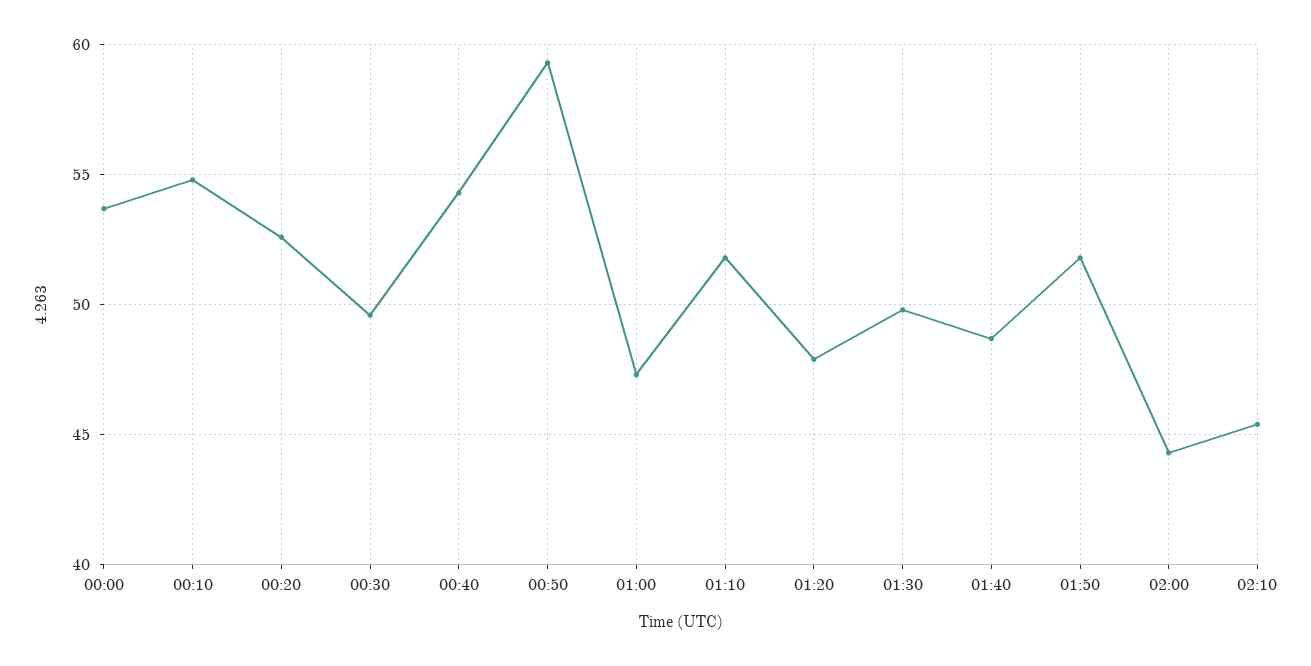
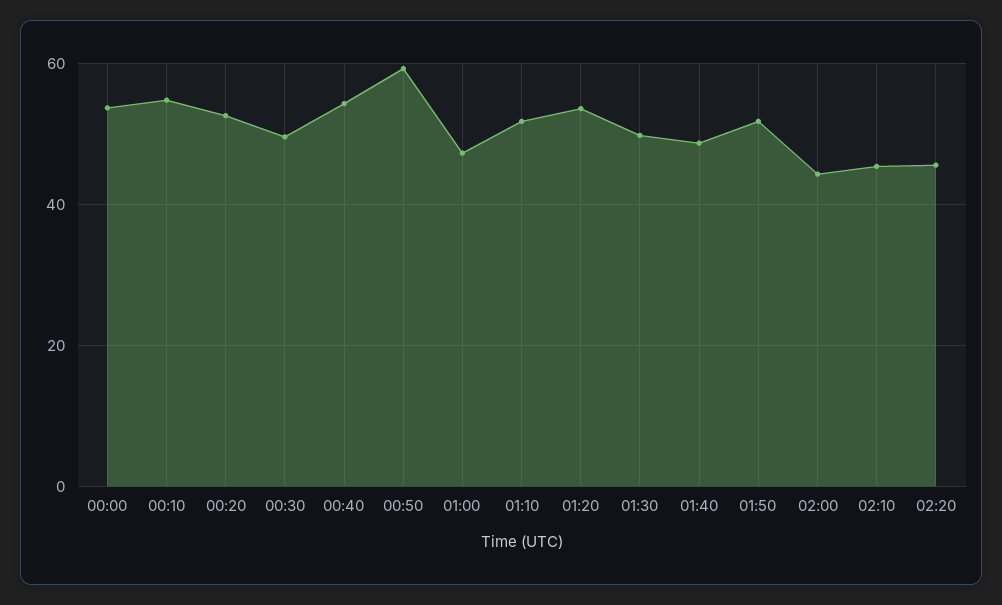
01:20: 48 -> 54
02:20: none -> 46

